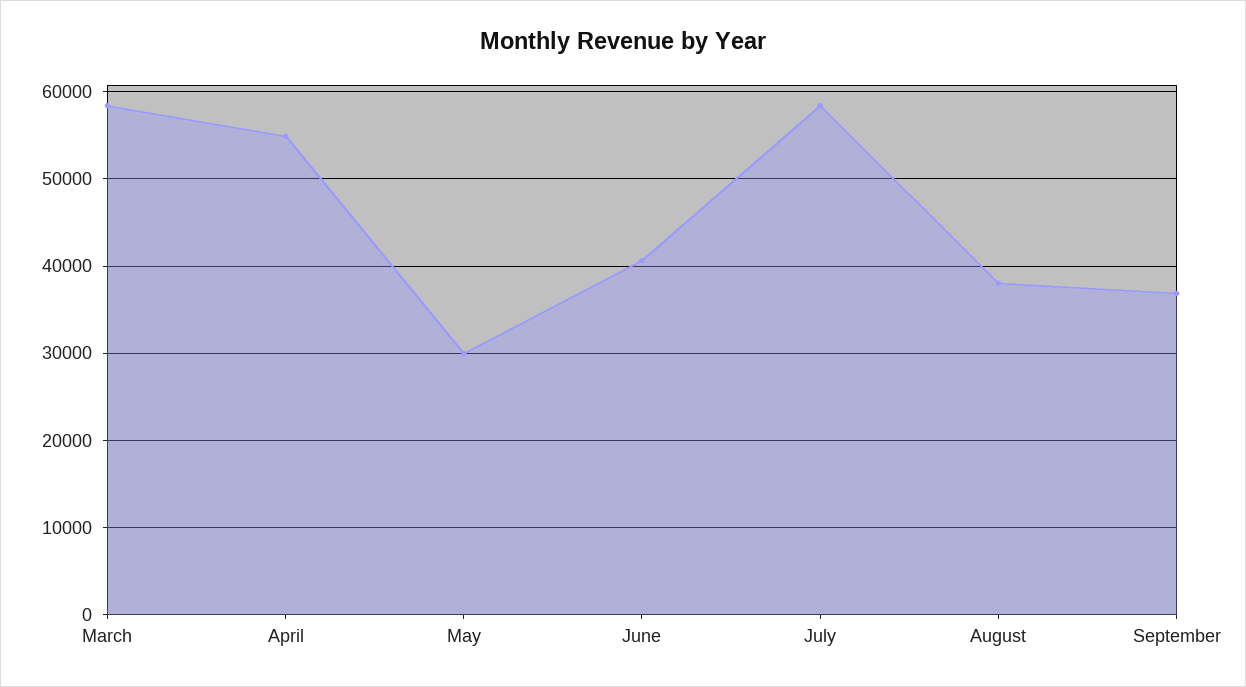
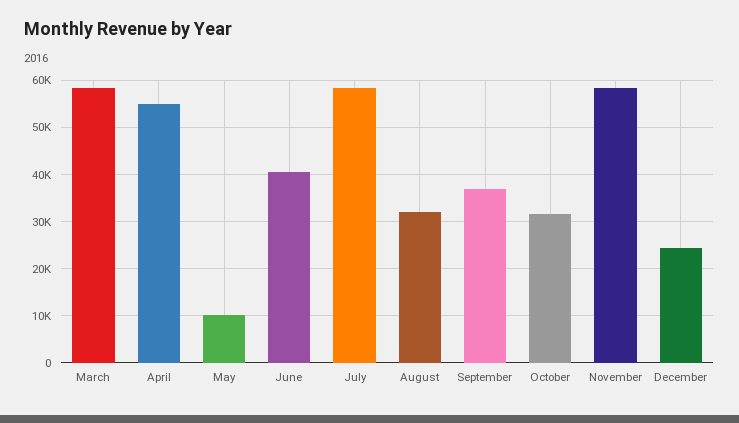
May: 30000 -> 10000
August: 38000 -> 32000
October: none -> 32000
November: none -> 58000
December: none -> 24000

